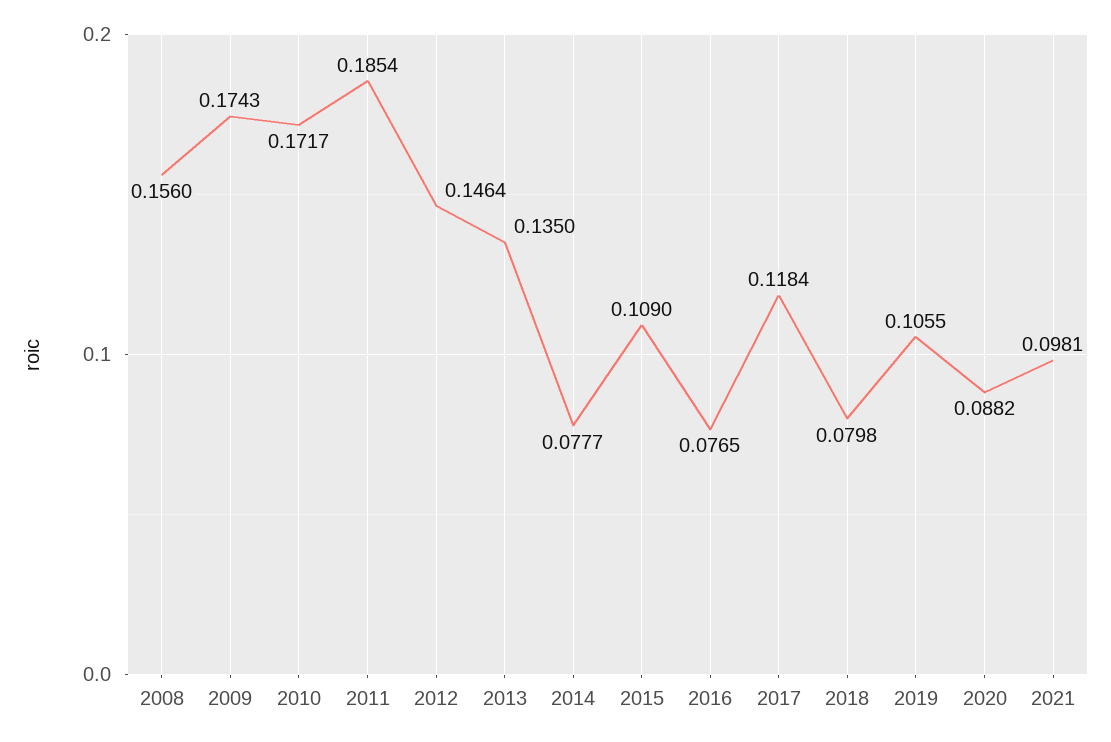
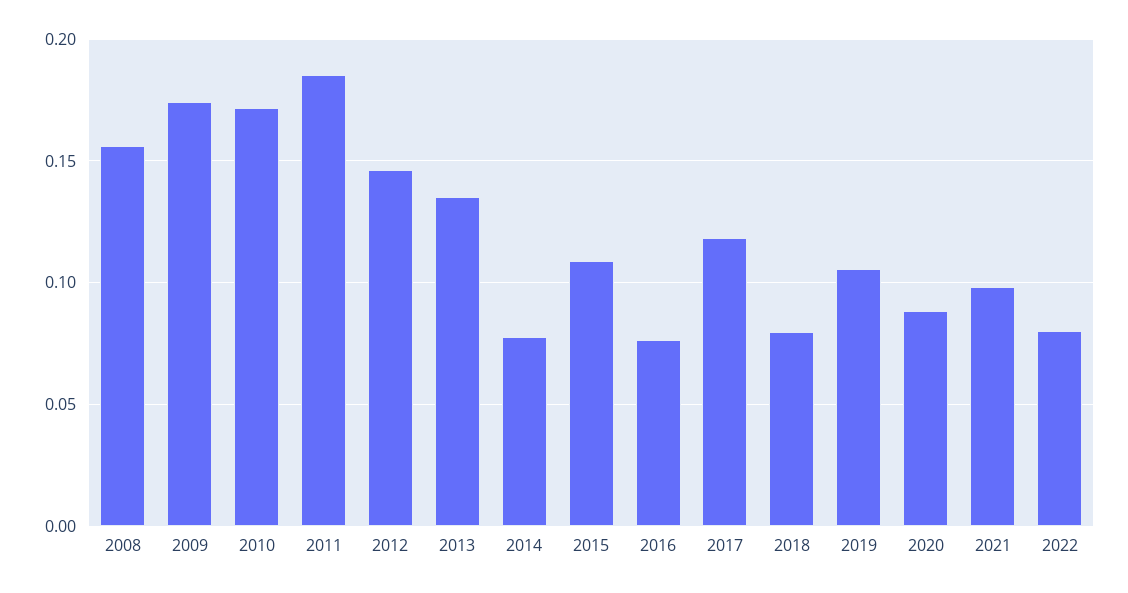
2022: none -> 0.08

